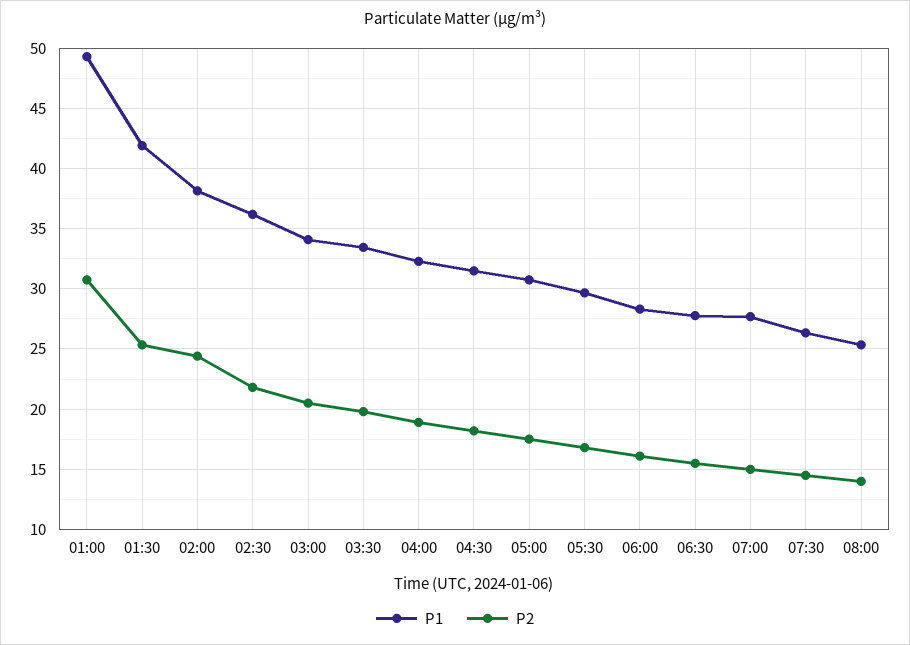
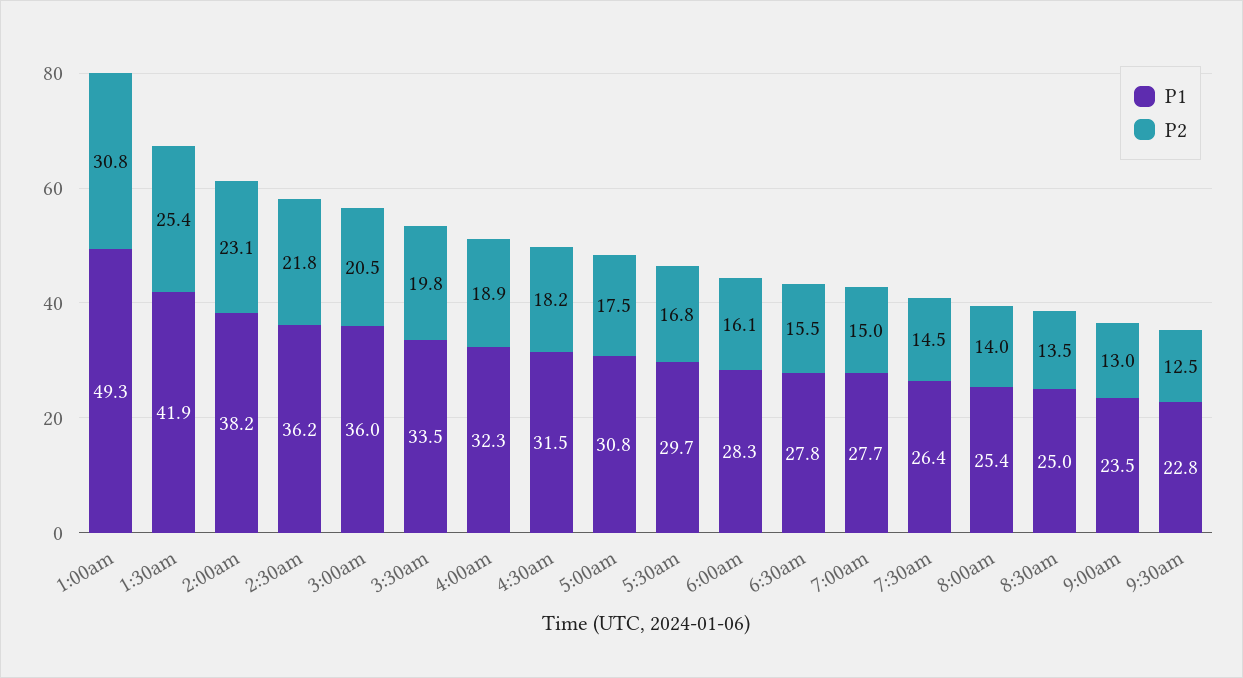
P2, 02:00: 24.5 -> 23.1
P1, 03:00: 34 -> 36
P1, 8:30am: none -> 25
P2, 8:30am: none -> 13.5
P1, 9:00am: none -> 23.5
P2, 9:00am: none -> 13
P1, 9:30am: none -> 22.8
P2, 9:30am: none -> 12.5

